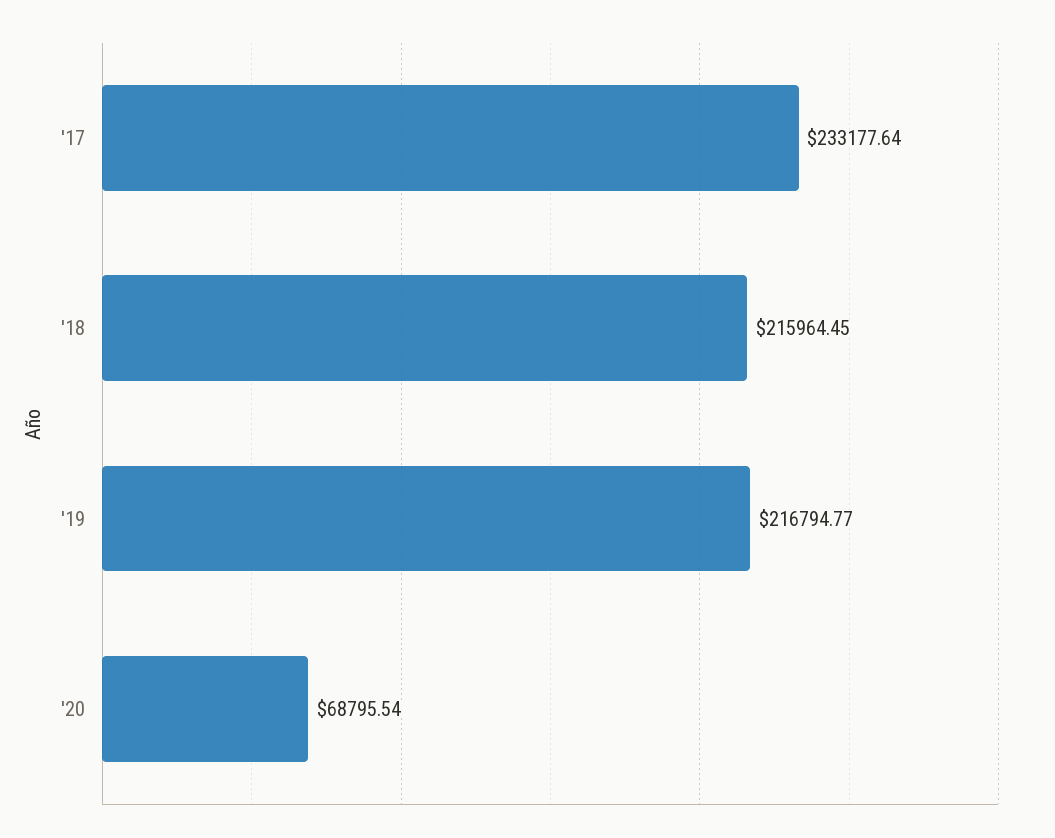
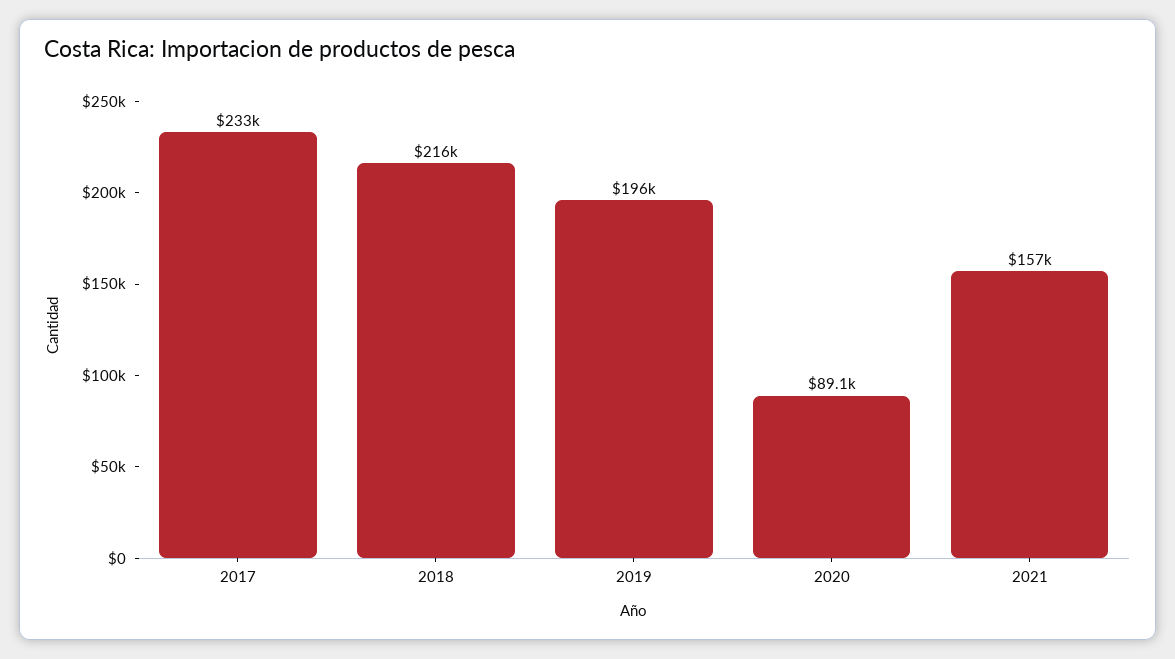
'19: 216794.77 -> 196000
'20: 68795.54 -> 89100
2021: none -> 157000

